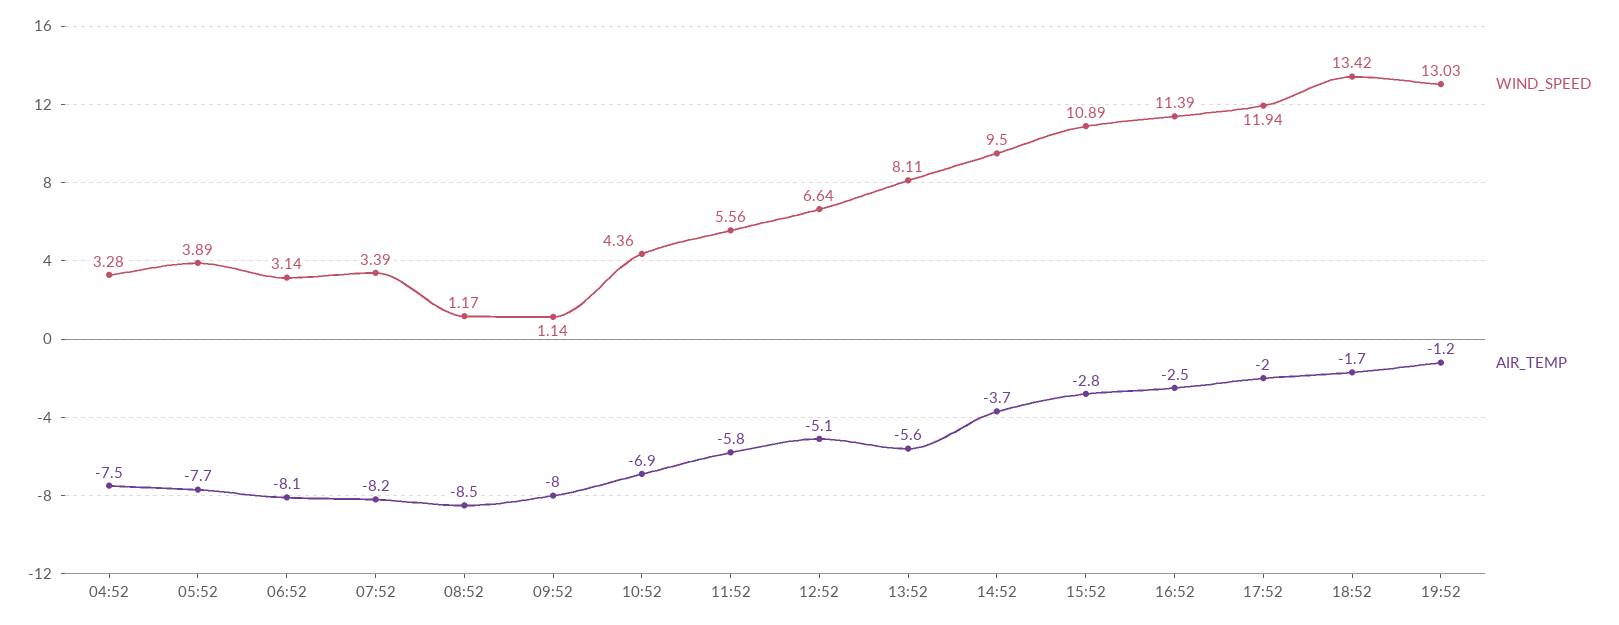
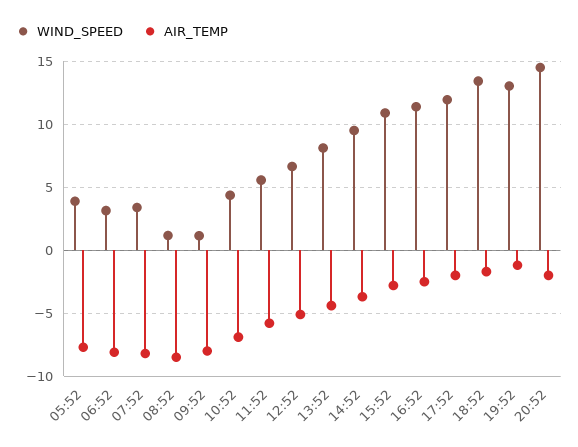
WIND_SPEED, 04:52: 3.28 -> none
AIR_TEMP, 04:52: -7.5 -> none
AIR_TEMP, 13:52: -5.6 -> -4.5
WIND_SPEED, 20:52: none -> 14.5
AIR_TEMP, 20:52: none -> -2

